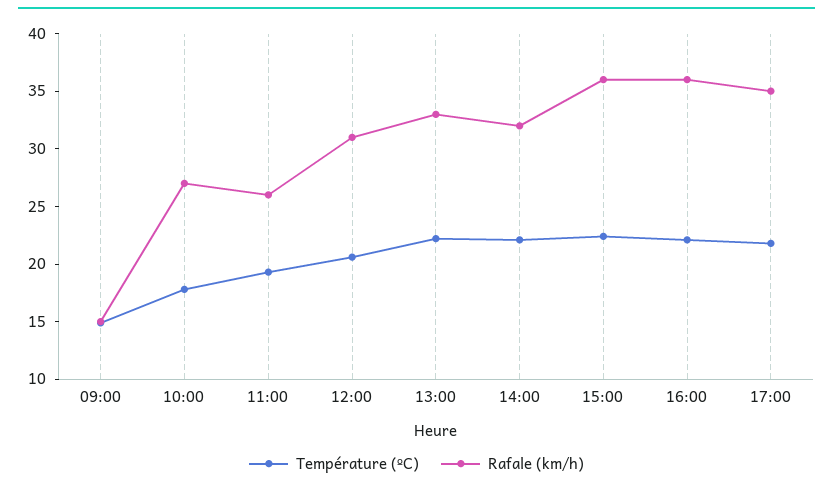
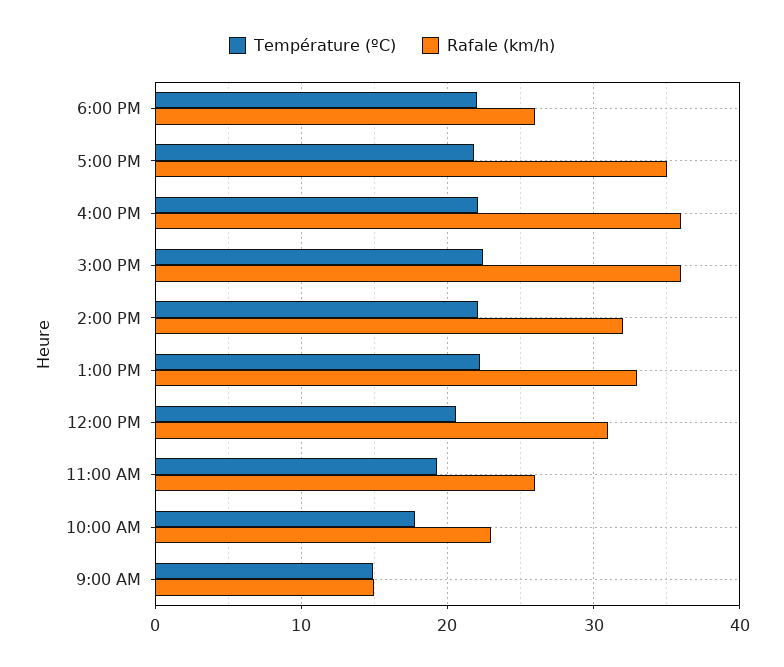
Rafale (km/h), 10:00: 27 -> 23
Température (ºC), 6:00 PM: none -> 22
Rafale (km/h), 6:00 PM: none -> 26

